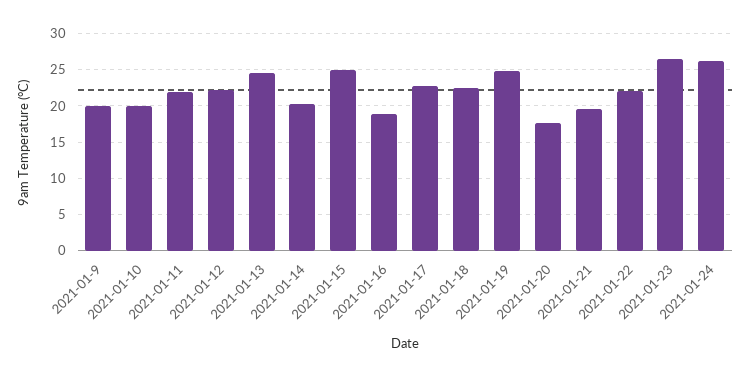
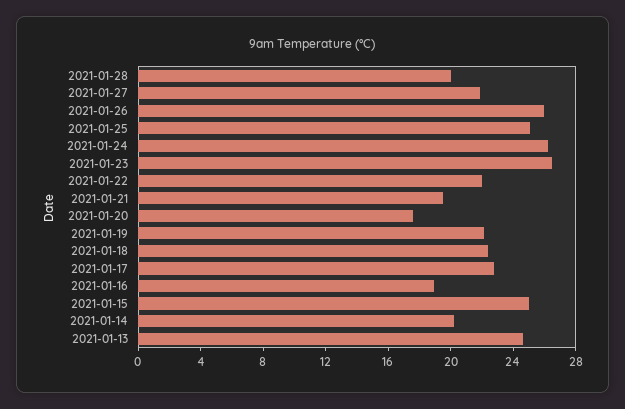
2021-01-9: 20 -> none
2021-01-10: 20 -> none
2021-01-11: 22 -> none
2021-01-12: 22 -> none
2021-01-19: 25 -> 22
2021-01-28: none -> 20
2021-01-27: none -> 22
2021-01-26: none -> 26
2021-01-25: none -> 25

